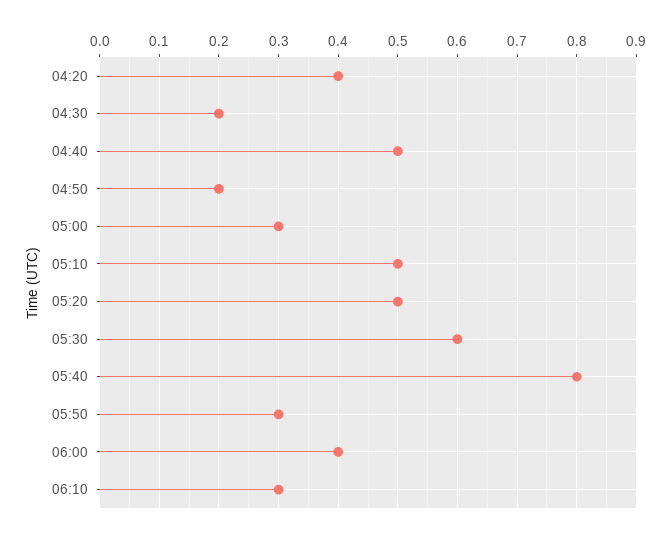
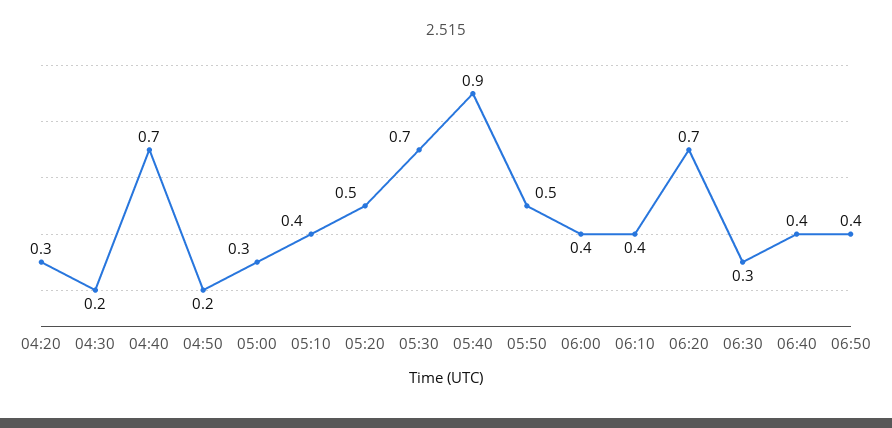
04:20: 0.4 -> 0.3
04:40: 0.5 -> 0.7
05:10: 0.5 -> 0.4
05:30: 0.6 -> 0.7
05:40: 0.8 -> 0.9
05:50: 0.3 -> 0.5
06:10: 0.3 -> 0.4
06:20: none -> 0.7
06:30: none -> 0.3
06:40: none -> 0.4
06:50: none -> 0.4

